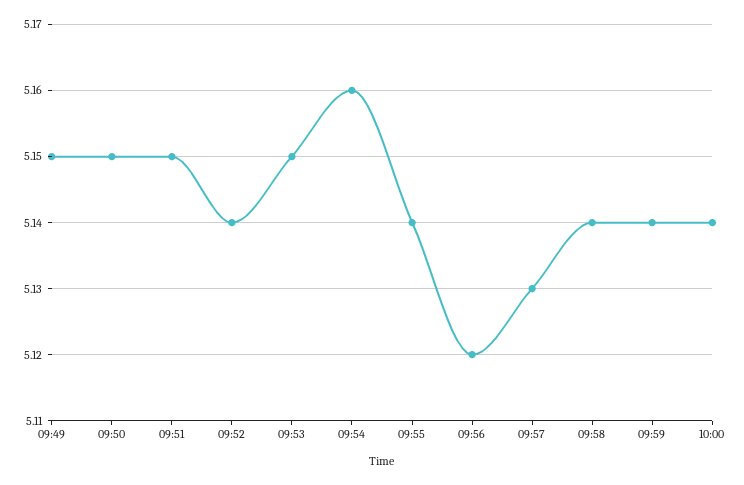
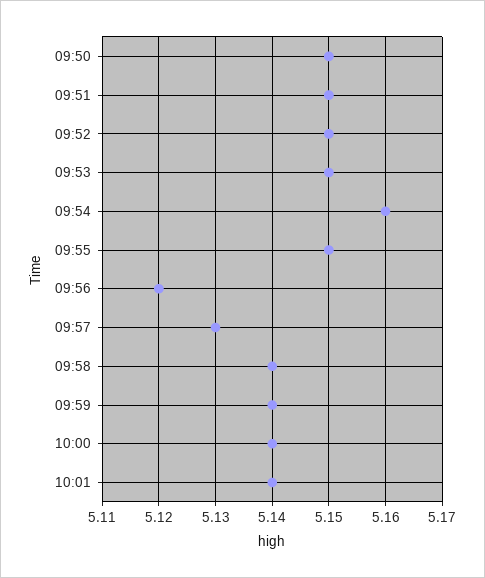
09:49: 5.15 -> none
09:52: 5.14 -> 5.15
09:55: 5.14 -> 5.15
10:01: none -> 5.14

